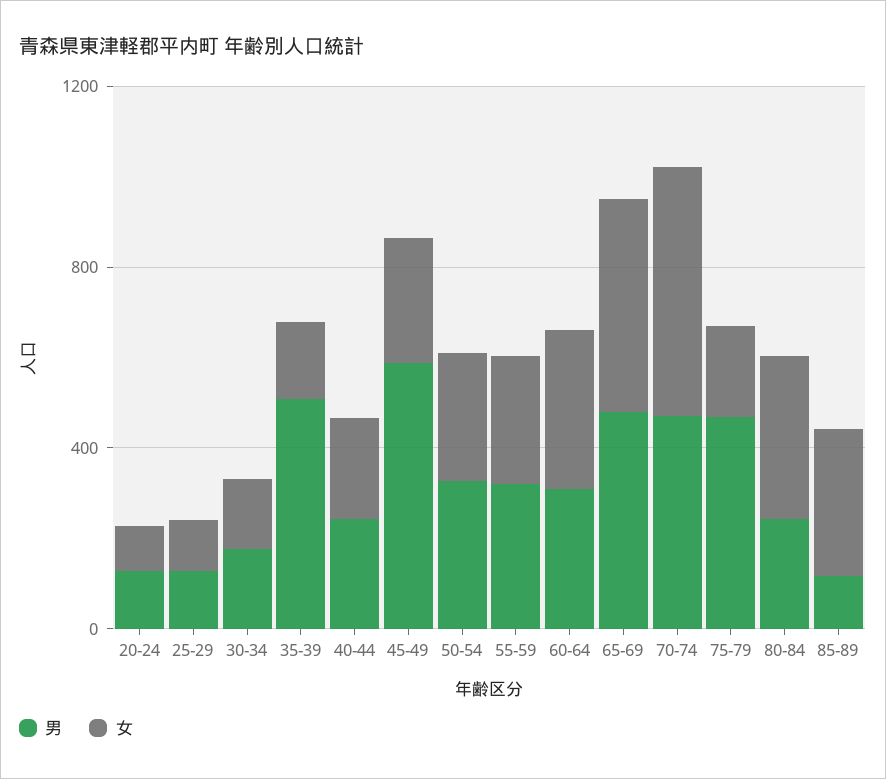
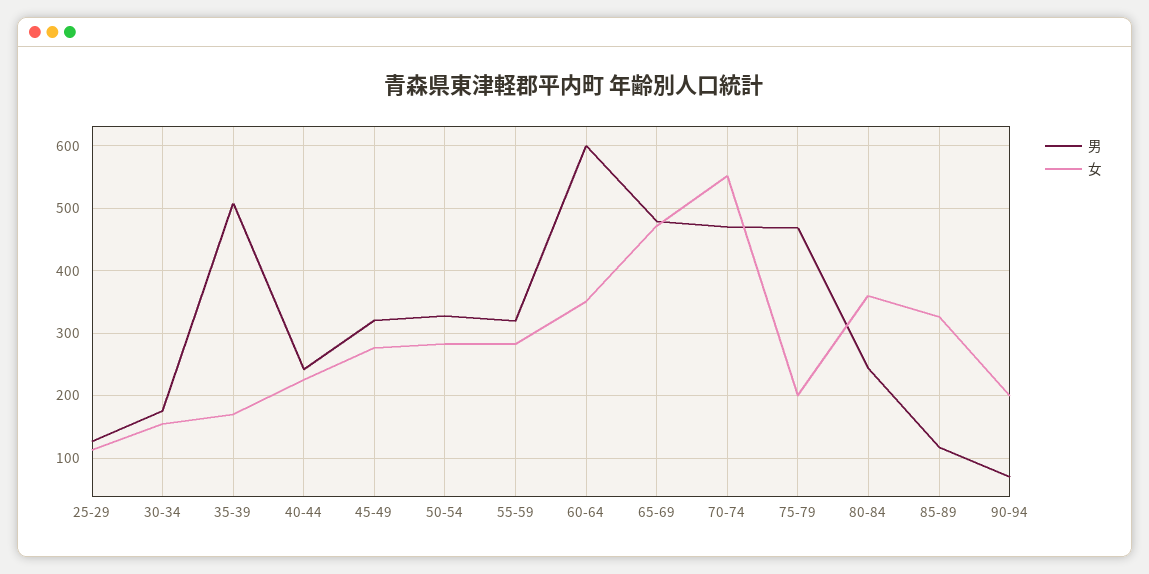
男, 20-24: 100 -> none
女, 20-24: 100 -> none
男, 45-49: 600 -> 320
男, 60-64: 300 -> 600
男, 90-94: none -> 70
女, 90-94: none -> 200

